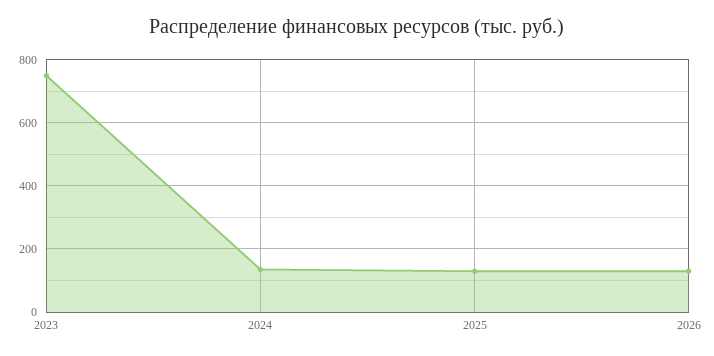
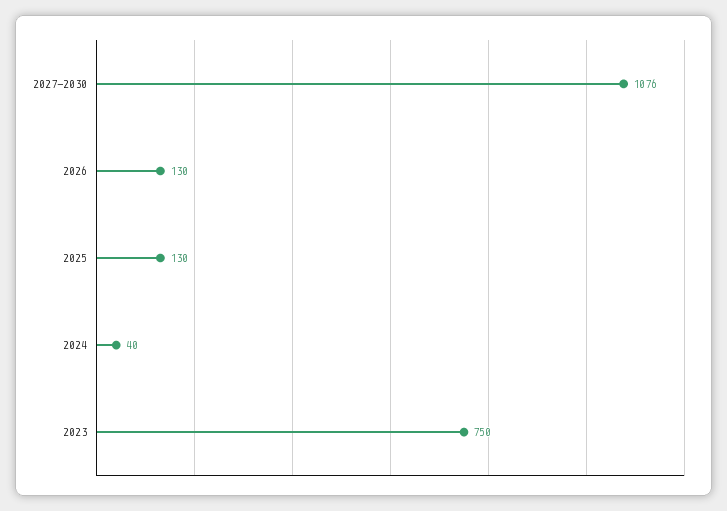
2024: 140 -> 40
2027-2030: none -> 1076

